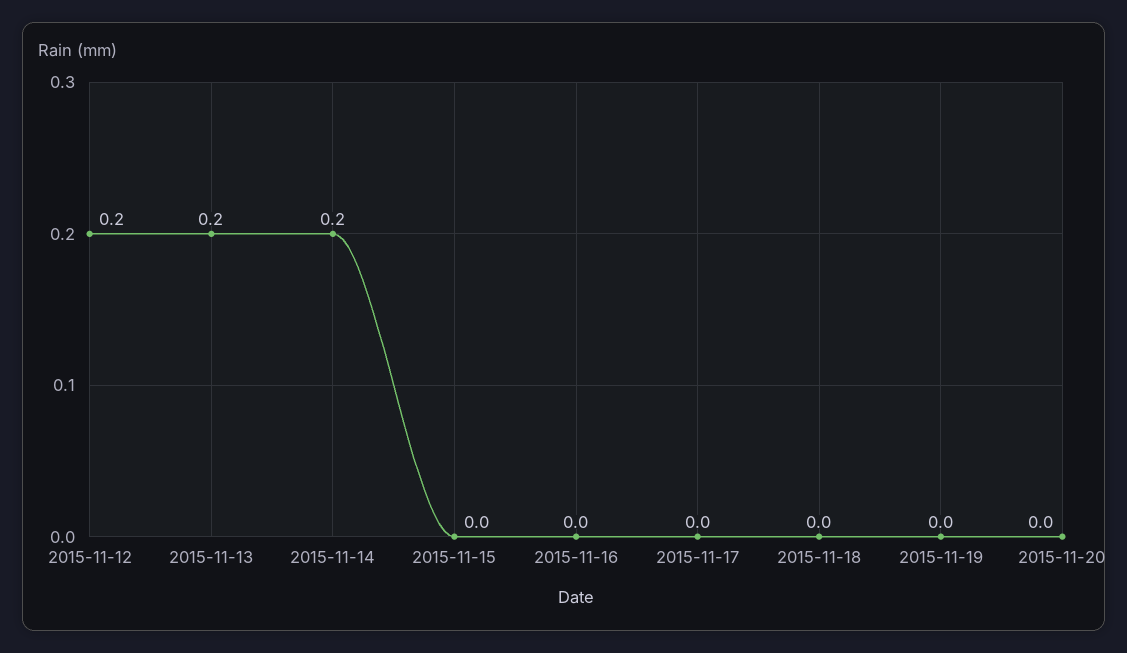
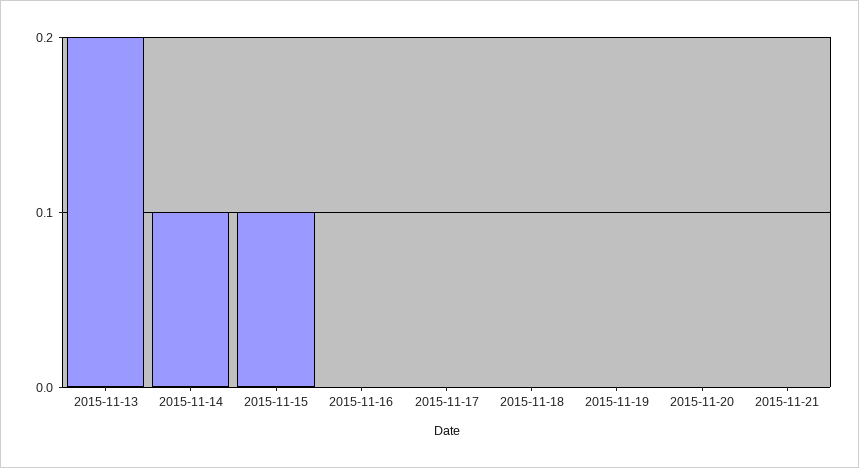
2015-11-12: 0.2 -> none
2015-11-14: 0.2 -> 0.1
2015-11-15: 0 -> 0.1
2015-11-21: none -> 0

